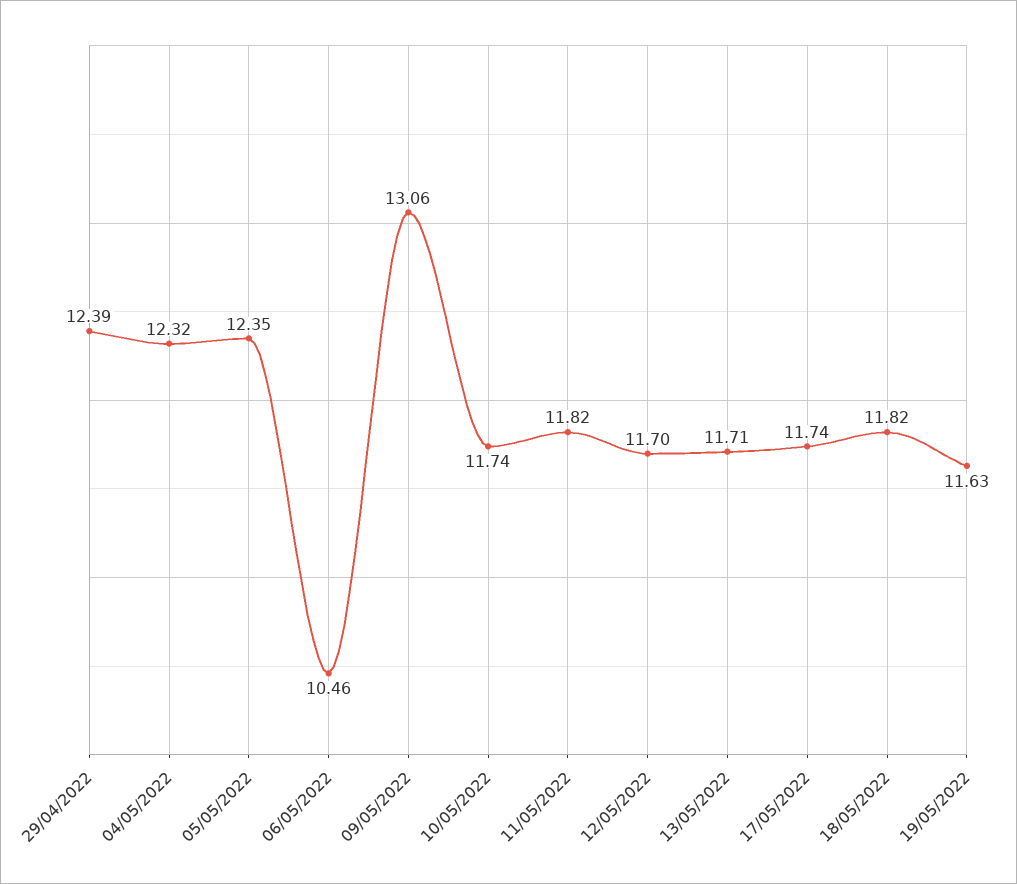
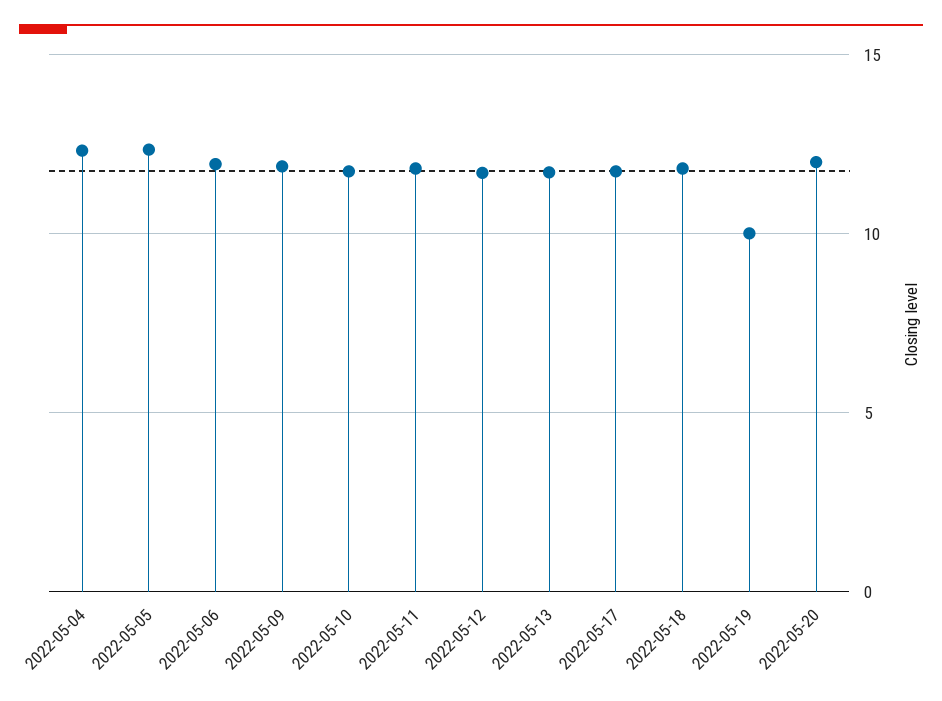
29/04/2022: 12.39 -> none
06/05/2022: 10.46 -> 12
09/05/2022: 13.06 -> 12
19/05/2022: 11.63 -> 10
2022-05-20: none -> 12

